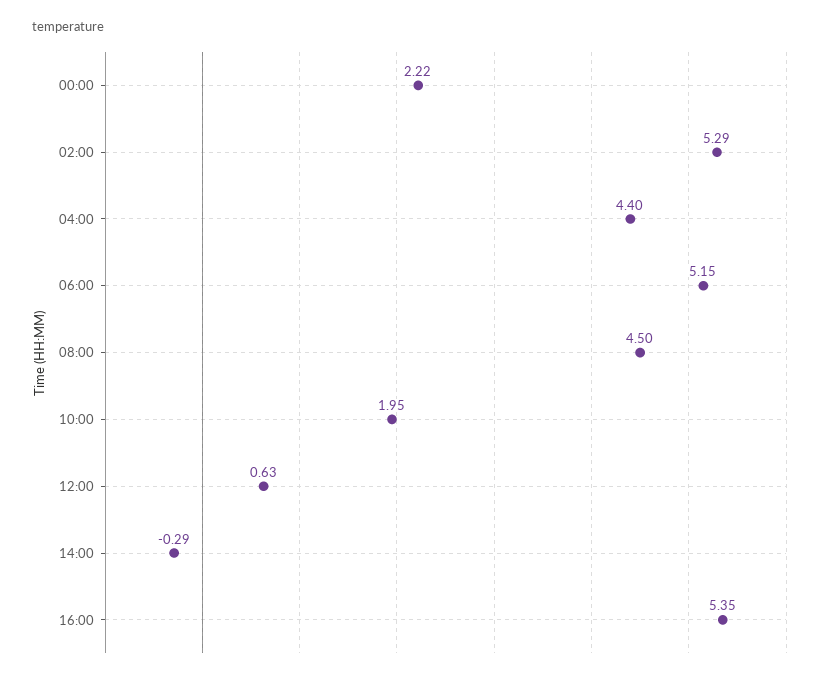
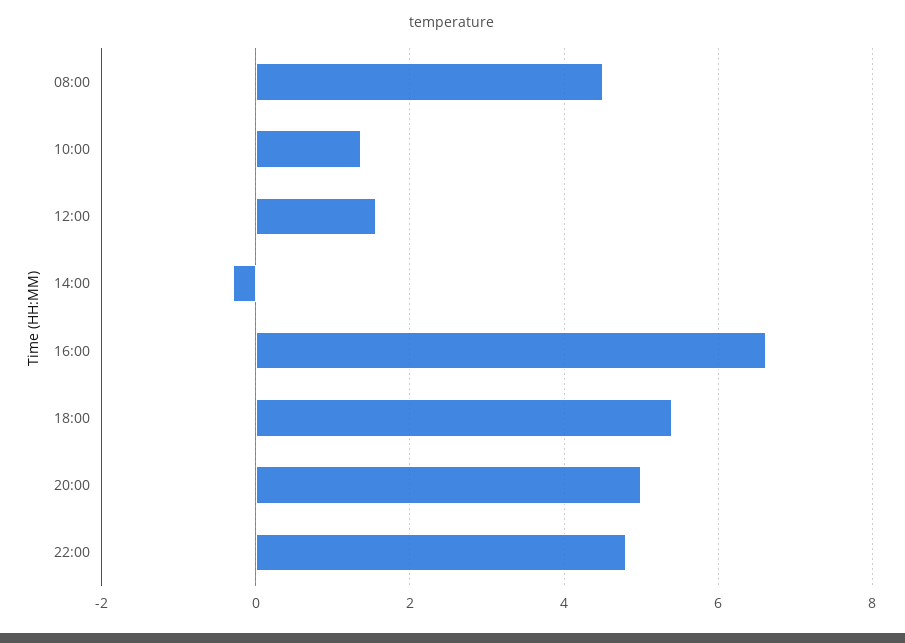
00:00: 2.22 -> none
02:00: 5.29 -> none
04:00: 4.4 -> none
06:00: 5.15 -> none
10:00: 1.95 -> 1.4
12:00: 0.63 -> 1.6
16:00: 5.35 -> 6.6
18:00: none -> 5.4
20:00: none -> 5
22:00: none -> 4.8

